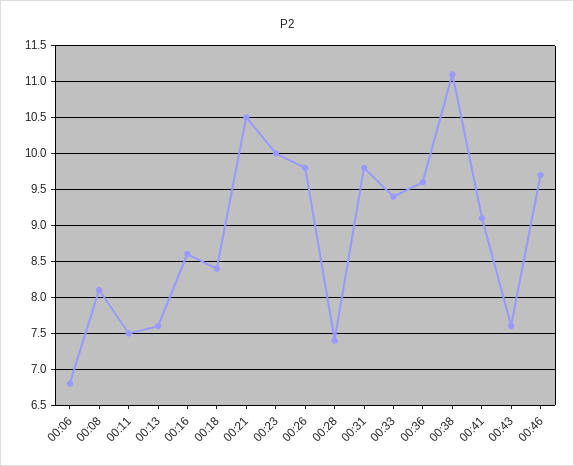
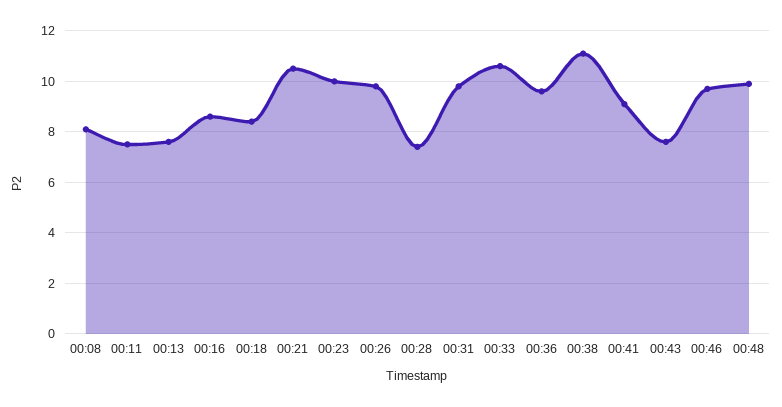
00:06: 6.8 -> none
00:33: 9.4 -> 10.5
00:48: none -> 10

